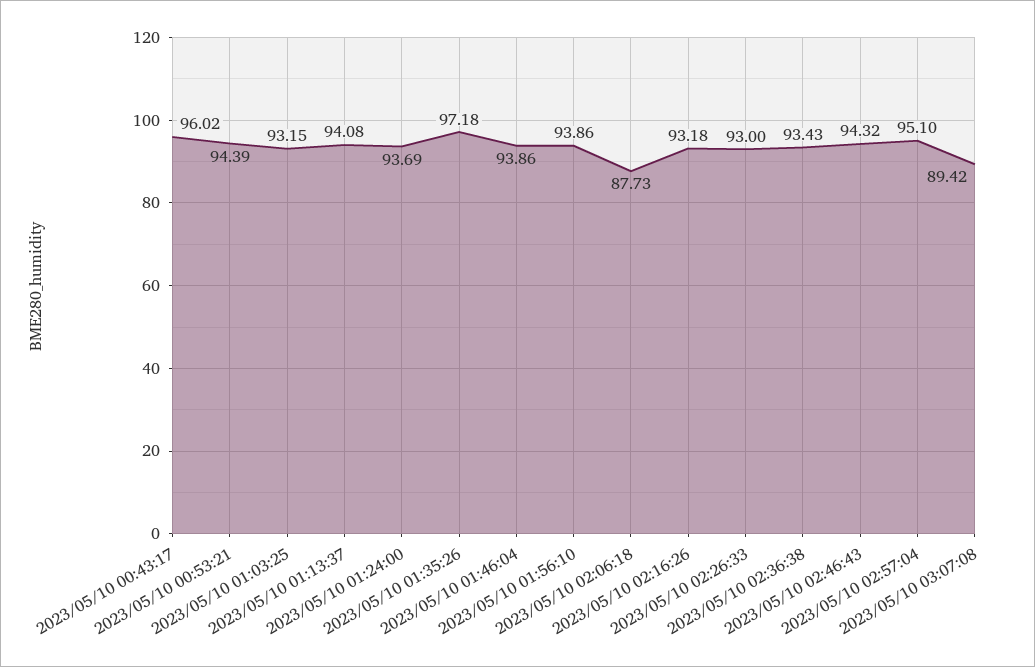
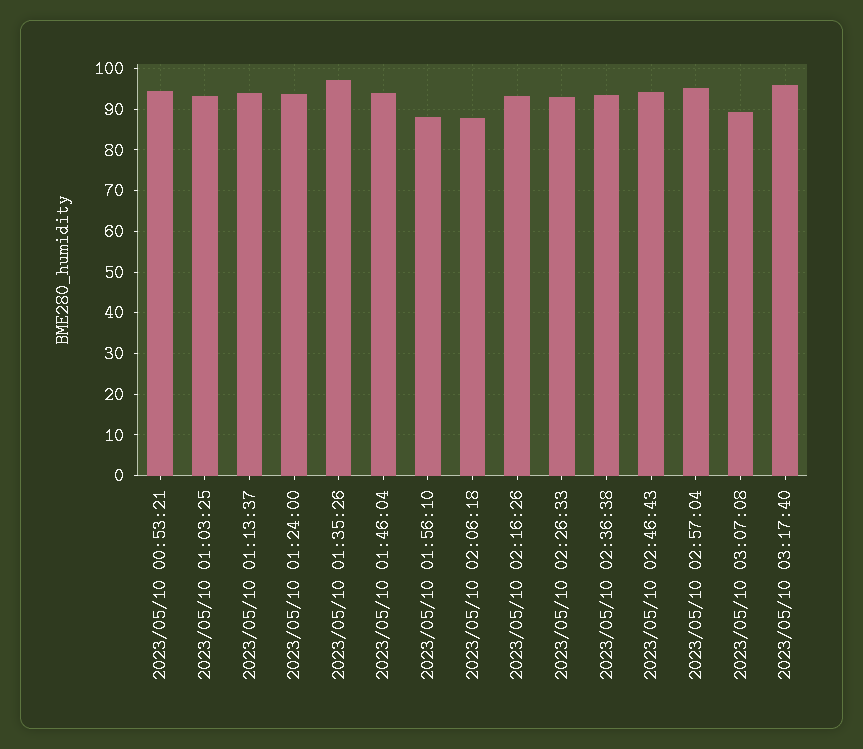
2023/05/10 00:43:17: 96.02 -> none
2023/05/10 01:56:10: 93.86 -> 88
2023/05/10 03:17:40: none -> 96

